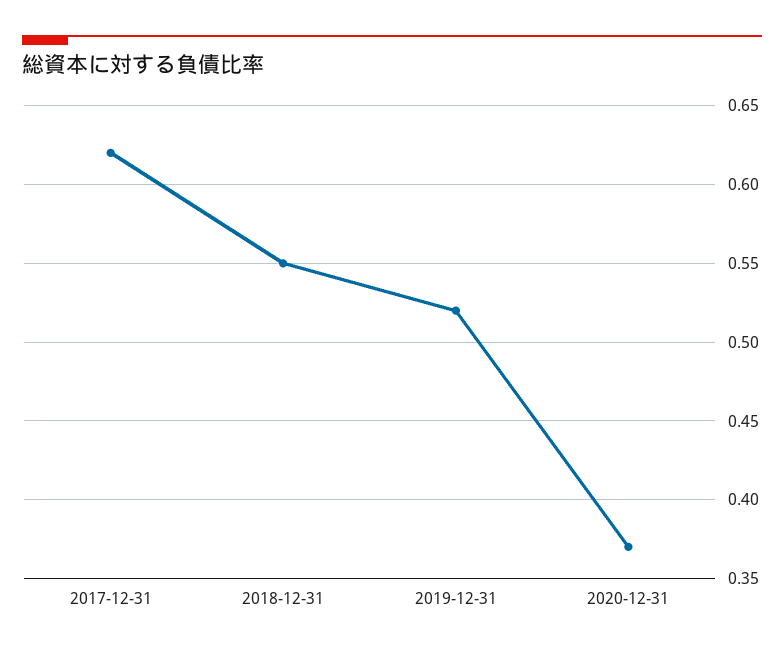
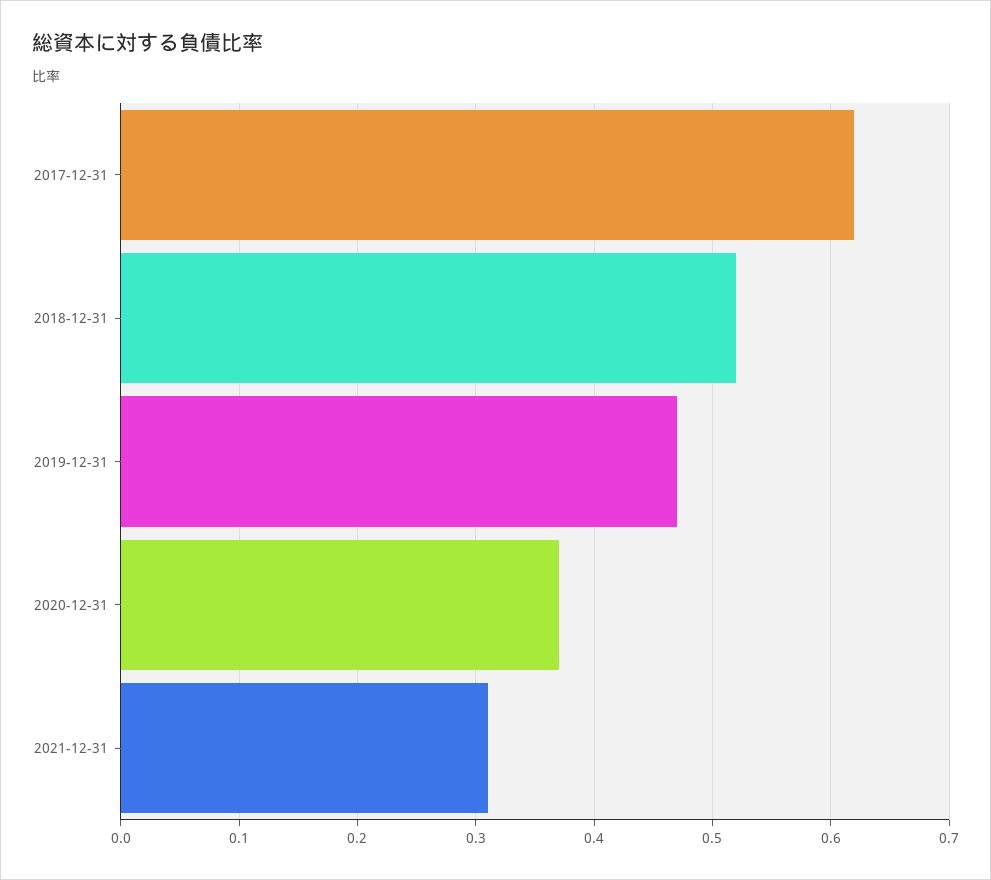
2018-12-31: 0.55 -> 0.52
2019-12-31: 0.52 -> 0.47
2021-12-31: none -> 0.31

